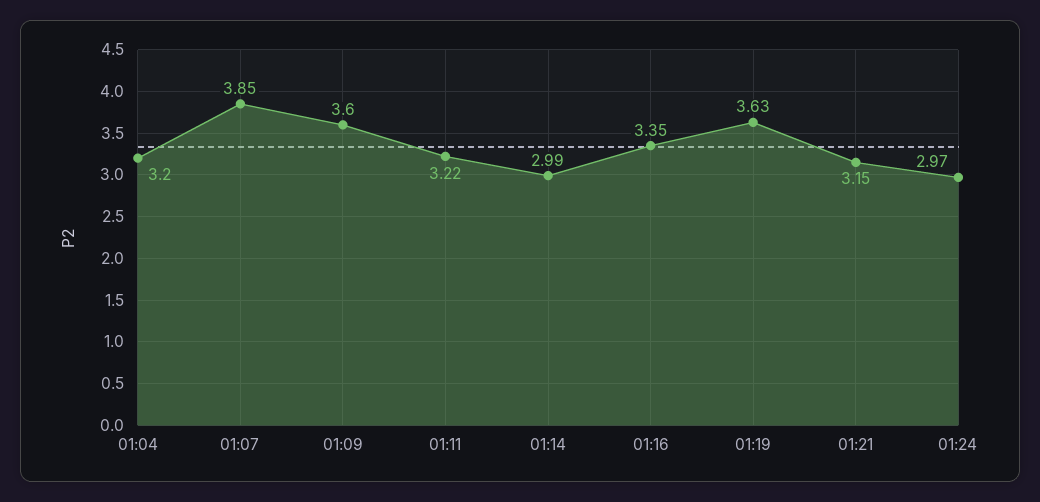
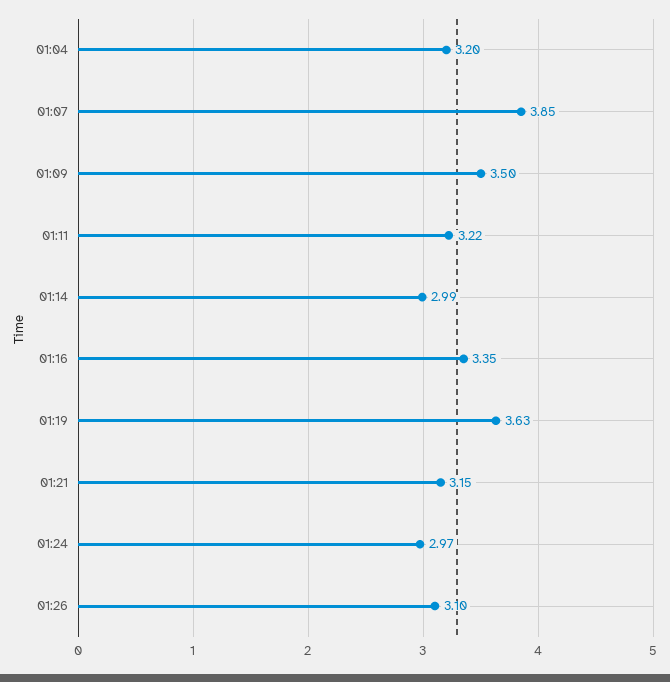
01:09: 3.6 -> 3.5
01:26: none -> 3.1

